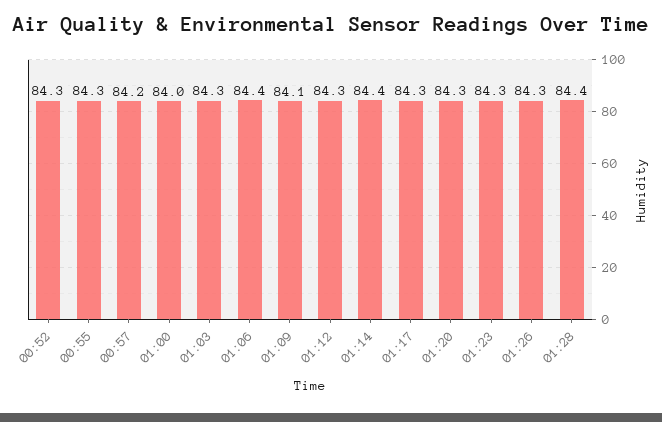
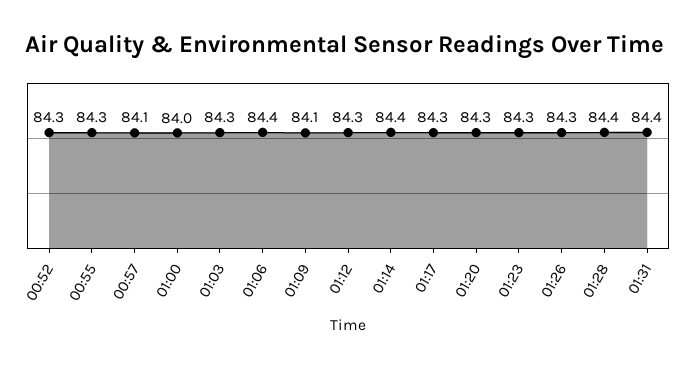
00:57: 84.2 -> 84.1
01:31: none -> 84.4

